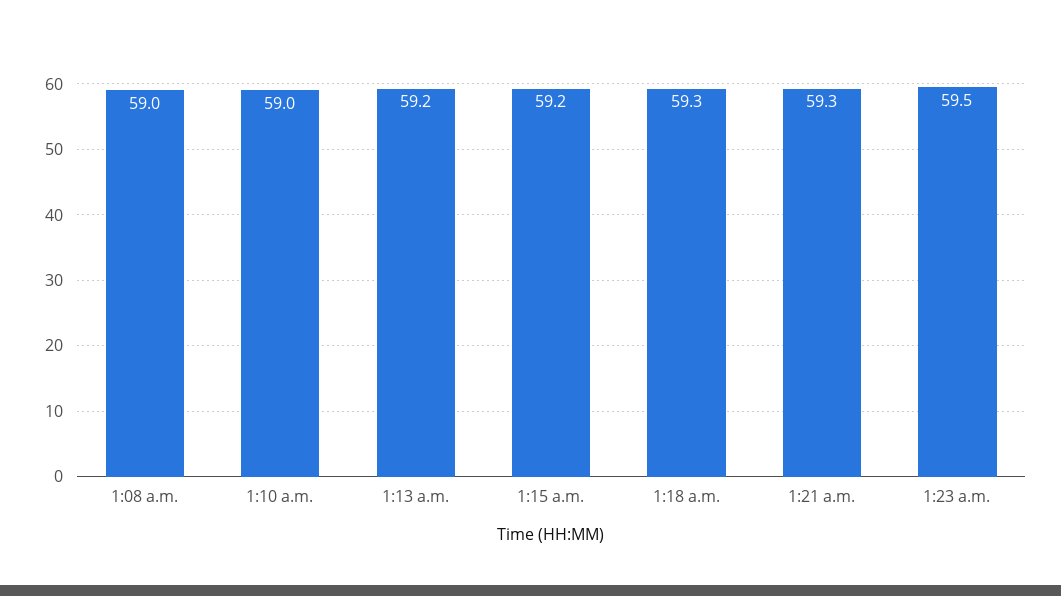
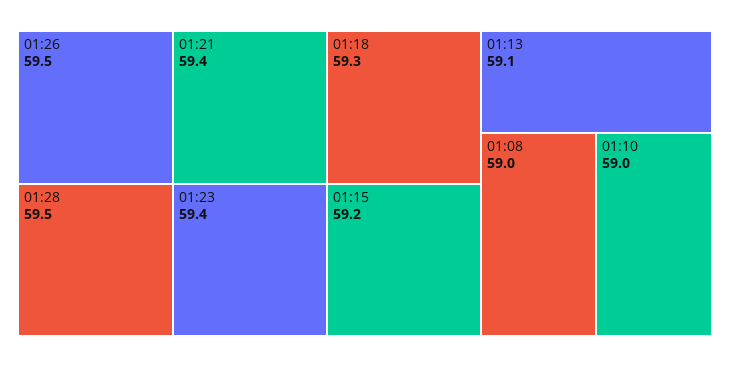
1:13 a.m.: 59.2 -> 59.1
1:21 a.m.: 59.3 -> 59.4
1:23 a.m.: 59.5 -> 59.4
01:26: none -> 59.5
01:28: none -> 59.5

